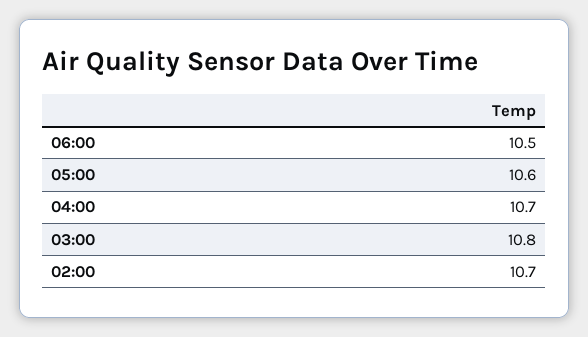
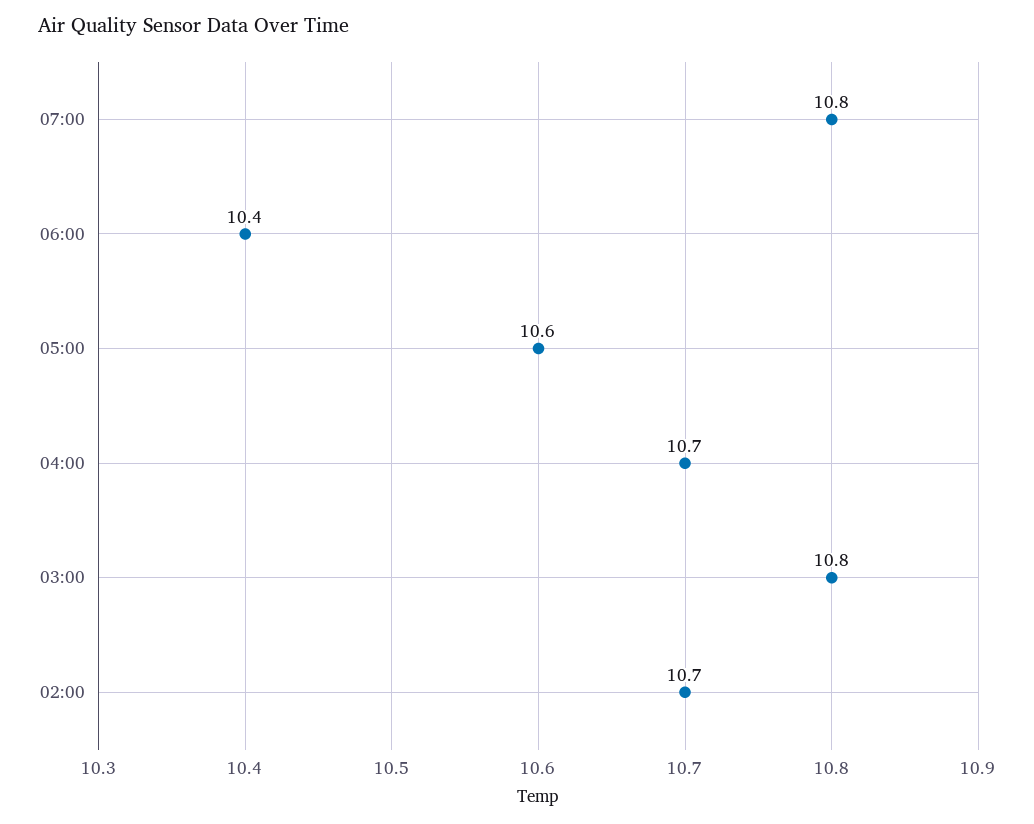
06:00: 10.5 -> 10.4
07:00: none -> 10.8

